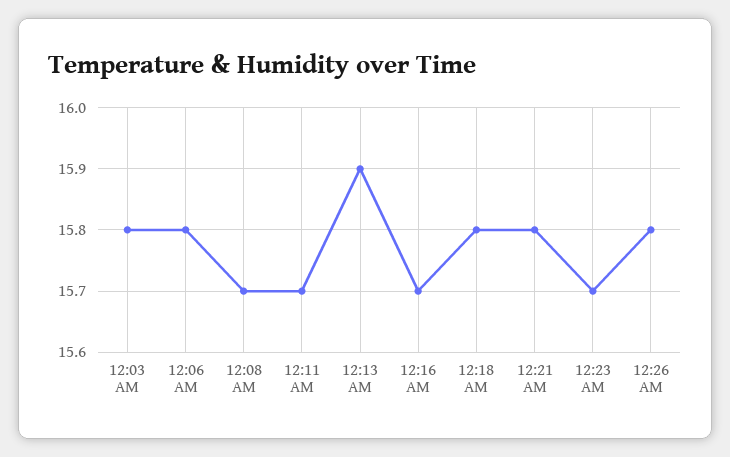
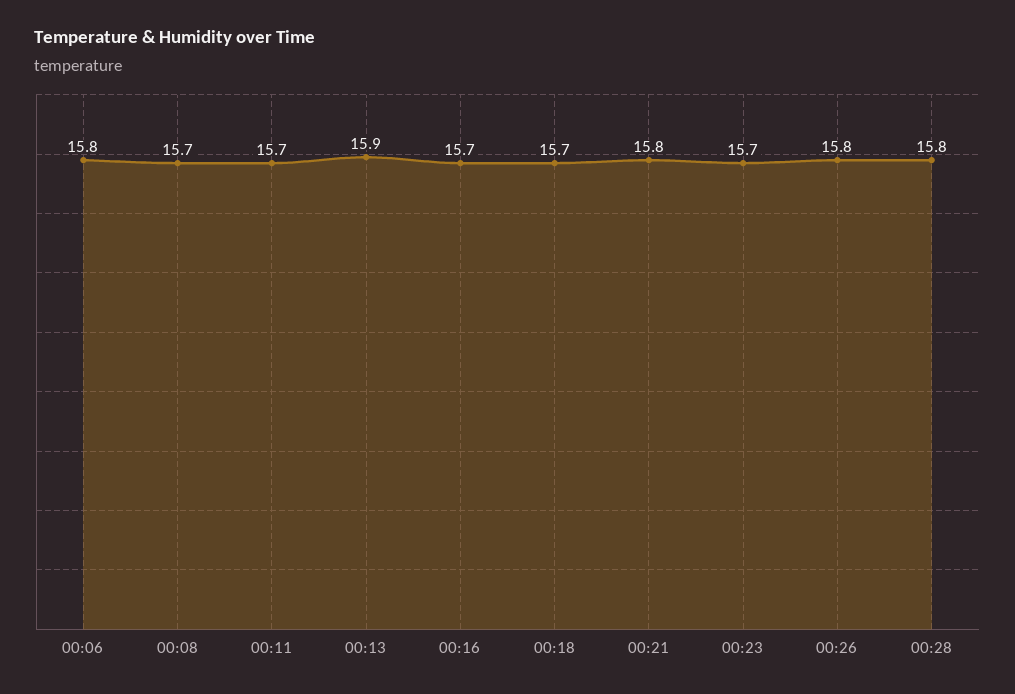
12:03 AM: 15.8 -> none
12:18 AM: 15.8 -> 15.7
00:28: none -> 15.8

